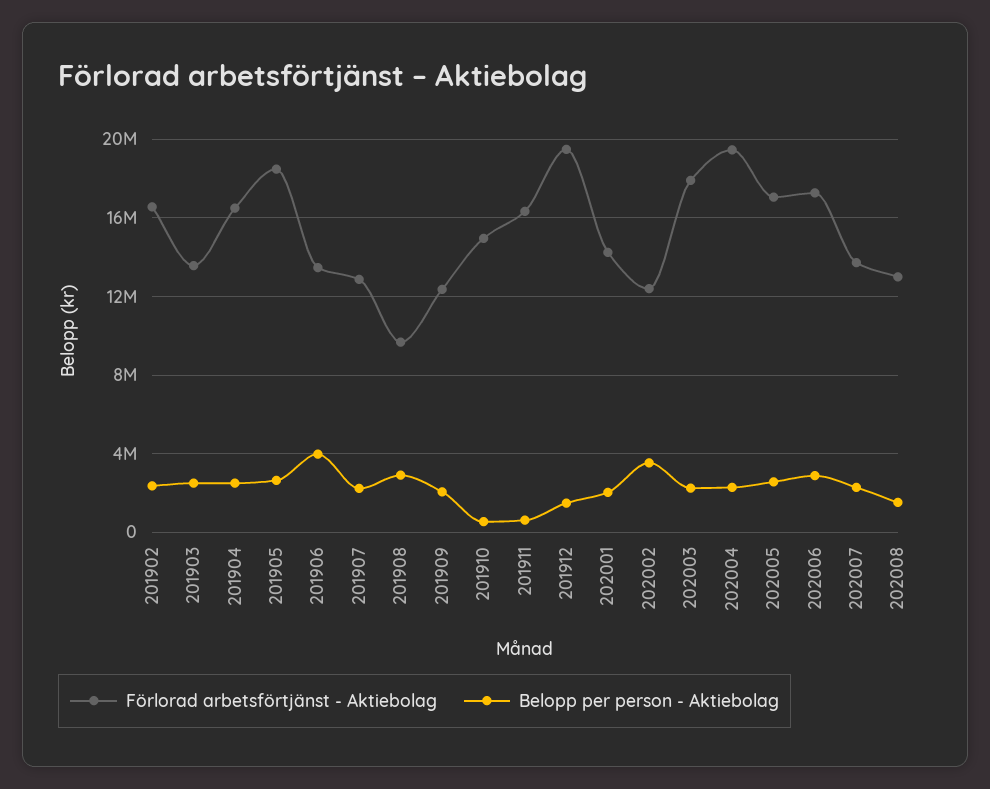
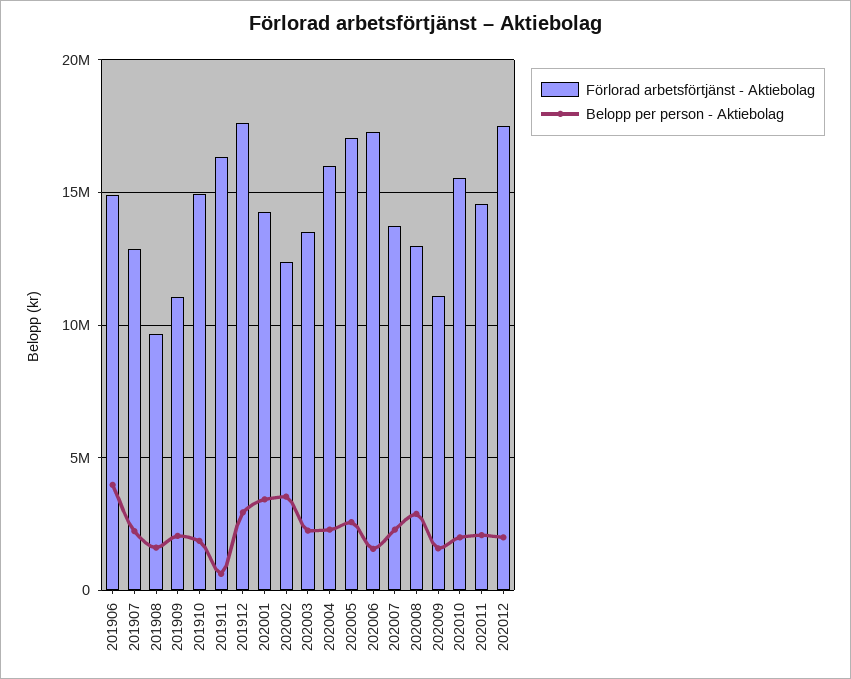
Förlorad arbetsförtjänst - Aktiebolag, 201902: 16500000 -> none
Belopp per person - Aktiebolag, 201902: 2500000 -> none
Förlorad arbetsförtjänst - Aktiebolag, 201903: 13500000 -> none
Belopp per person - Aktiebolag, 201903: 2500000 -> none
Förlorad arbetsförtjänst - Aktiebolag, 201904: 16500000 -> none
Belopp per person - Aktiebolag, 201904: 2500000 -> none
Förlorad arbetsförtjänst - Aktiebolag, 201905: 18500000 -> none
Belopp per person - Aktiebolag, 201905: 2500000 -> none
Förlorad arbetsförtjänst - Aktiebolag, 201906: 13500000 -> 15000000
Belopp per person - Aktiebolag, 201908: 3000000 -> 1500000
Förlorad arbetsförtjänst - Aktiebolag, 201909: 12500000 -> 11000000
Belopp per person - Aktiebolag, 201910: 500000 -> 2000000
Förlorad arbetsförtjänst - Aktiebolag, 201912: 19500000 -> 17500000
Belopp per person - Aktiebolag, 201912: 1500000 -> 3000000
Belopp per person - Aktiebolag, 202001: 2000000 -> 3500000
Förlorad arbetsförtjänst - Aktiebolag, 202003: 18000000 -> 13500000
Förlorad arbetsförtjänst - Aktiebolag, 202004: 19500000 -> 16000000
Belopp per person - Aktiebolag, 202006: 3000000 -> 1500000
Belopp per person - Aktiebolag, 202008: 1500000 -> 3000000
Förlorad arbetsförtjänst - Aktiebolag, 202009: none -> 11000000
Belopp per person - Aktiebolag, 202009: none -> 1500000
Förlorad arbetsförtjänst - Aktiebolag, 202010: none -> 15500000
Belopp per person - Aktiebolag, 202010: none -> 2000000
Förlorad arbetsförtjänst - Aktiebolag, 202011: none -> 14500000
Belopp per person - Aktiebolag, 202011: none -> 2000000
Förlorad arbetsförtjänst - Aktiebolag, 202012: none -> 17500000
Belopp per person - Aktiebolag, 202012: none -> 2000000

